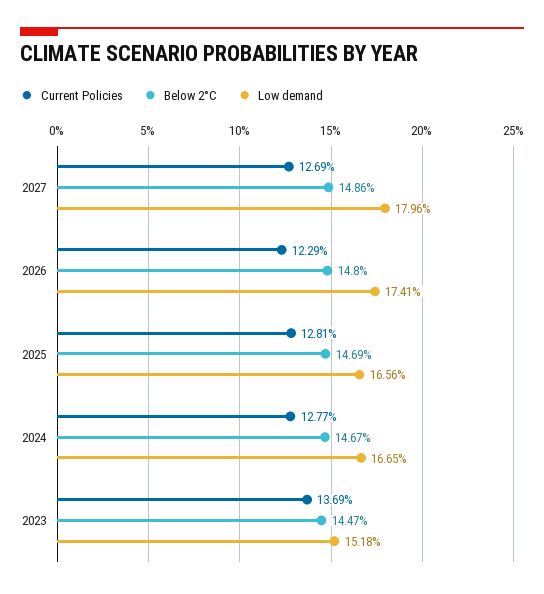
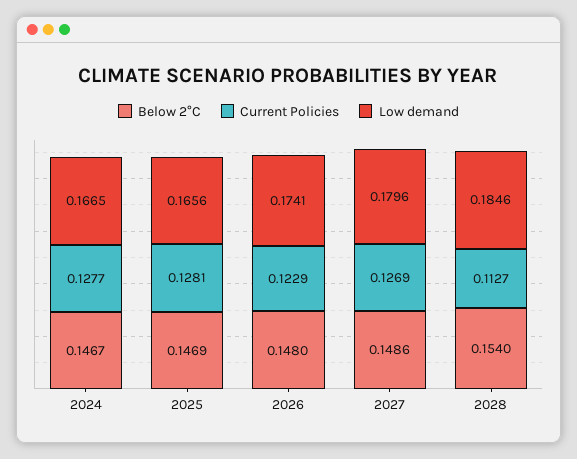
Current Policies, 2023: 0.1369 -> none
Below 2°C, 2023: 0.1447 -> none
Low demand, 2023: 0.1518 -> none
Below 2°C, 2028: none -> 0.154
Current Policies, 2028: none -> 0.1127
Low demand, 2028: none -> 0.1846

